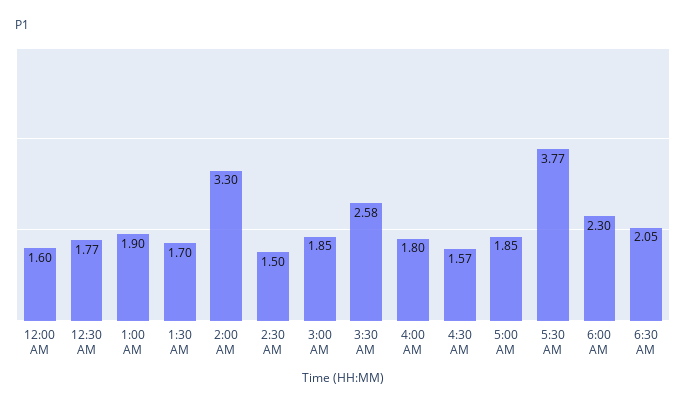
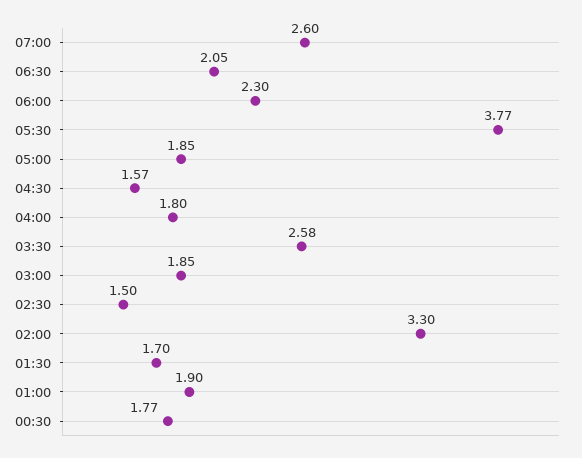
12:00 AM: 1.6 -> none
07:00: none -> 2.6

